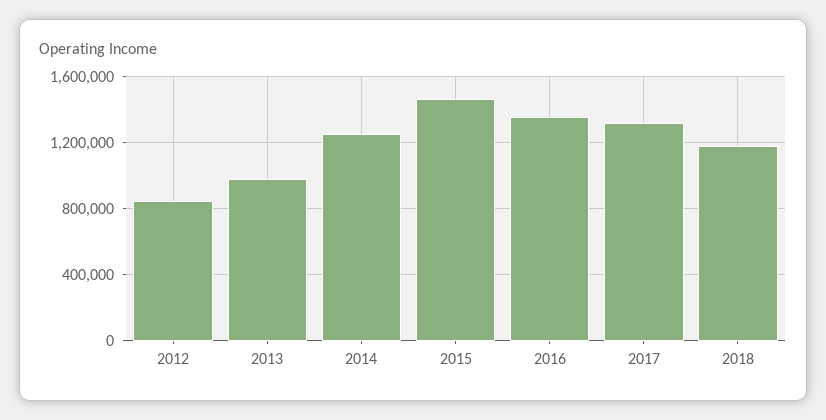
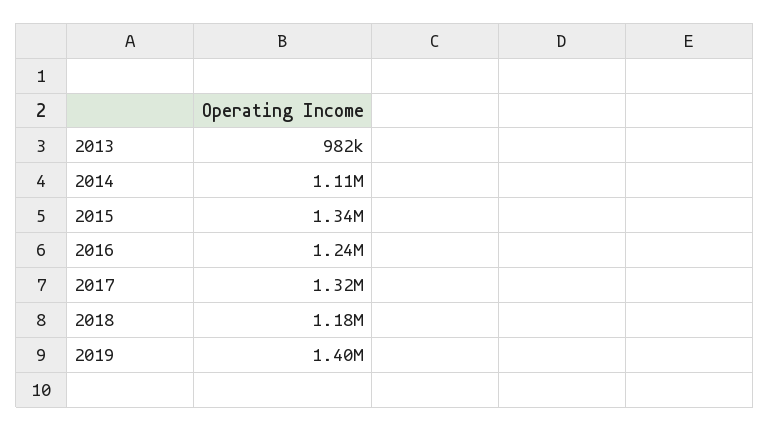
2012: 850000 -> none
2014: 1250000 -> 1110000
2015: 1450000 -> 1340000
2016: 1350000 -> 1240000
2019: none -> 1400000

